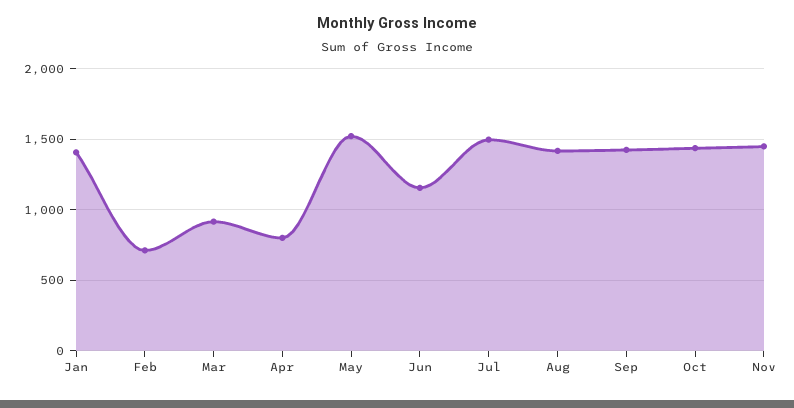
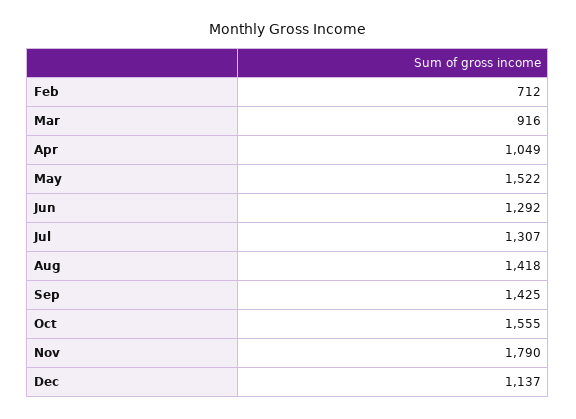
Jan: 1400 -> none
Apr: 800 -> 1049
Jun: 1150 -> 1292
Jul: 1500 -> 1307
Oct: 1450 -> 1555
Nov: 1450 -> 1790
Dec: none -> 1137

